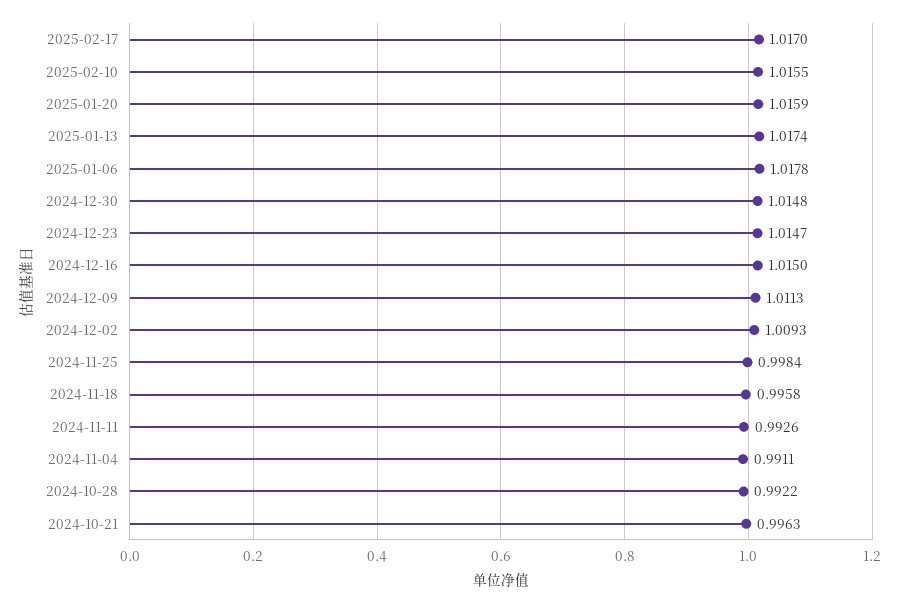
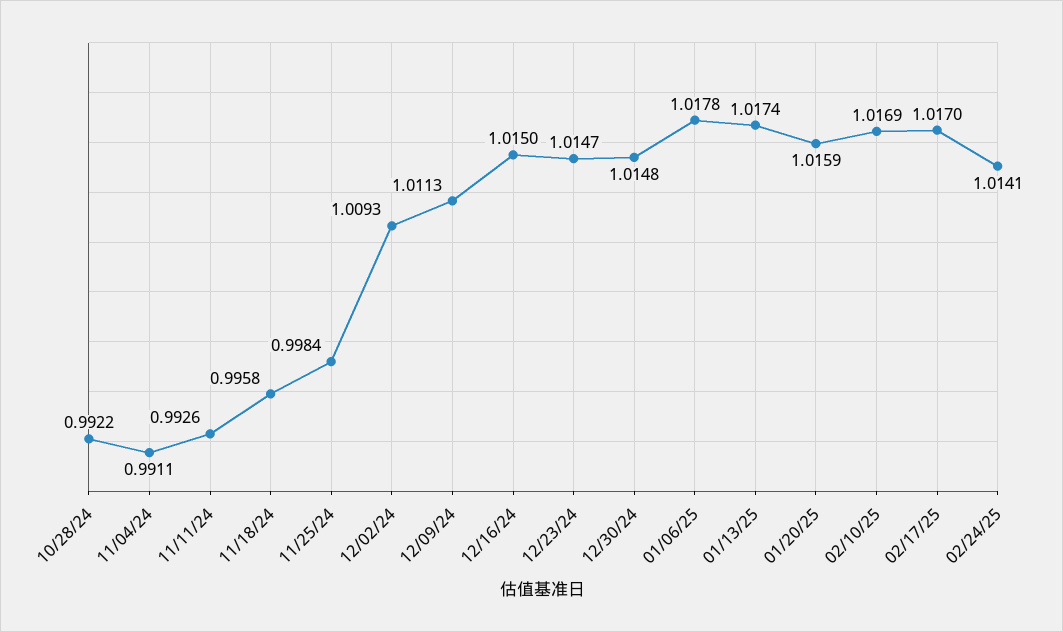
2025-02-10: 1.0155 -> 1.0169
2024-10-21: 0.9963 -> none
02/24/25: none -> 1.0141

